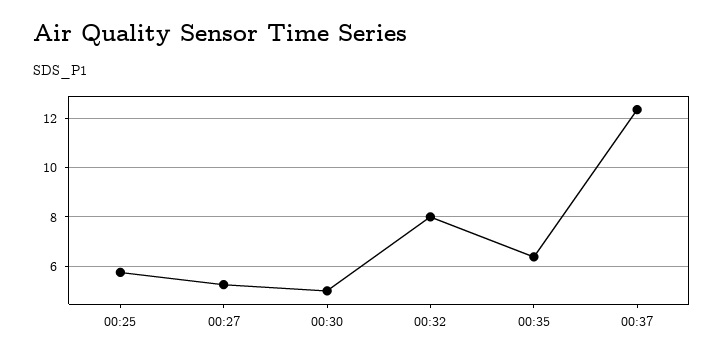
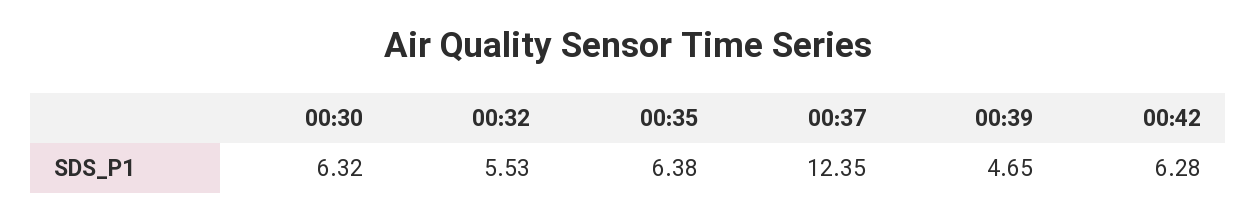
00:25: 5.75 -> none
00:27: 5.25 -> none
00:30: 5 -> 6.32
00:32: 8 -> 5.53
00:39: none -> 4.65
00:42: none -> 6.28

